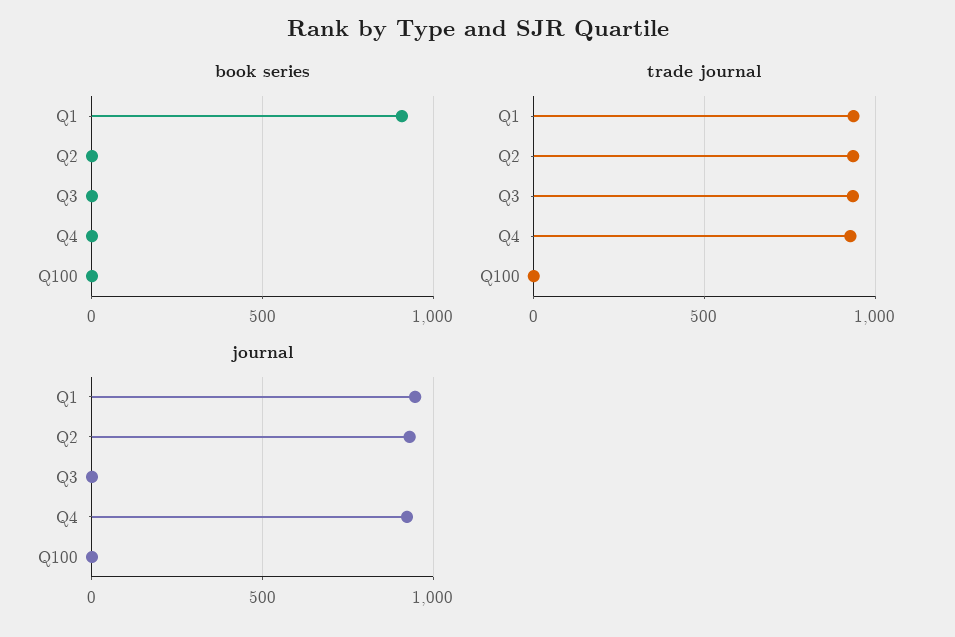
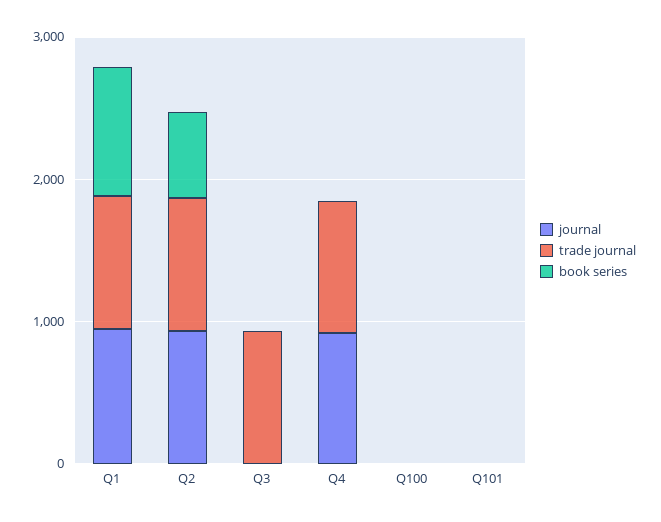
book series, Q2: 0 -> 600
journal, Q101: none -> 0
trade journal, Q101: none -> 0
book series, Q101: none -> 0

